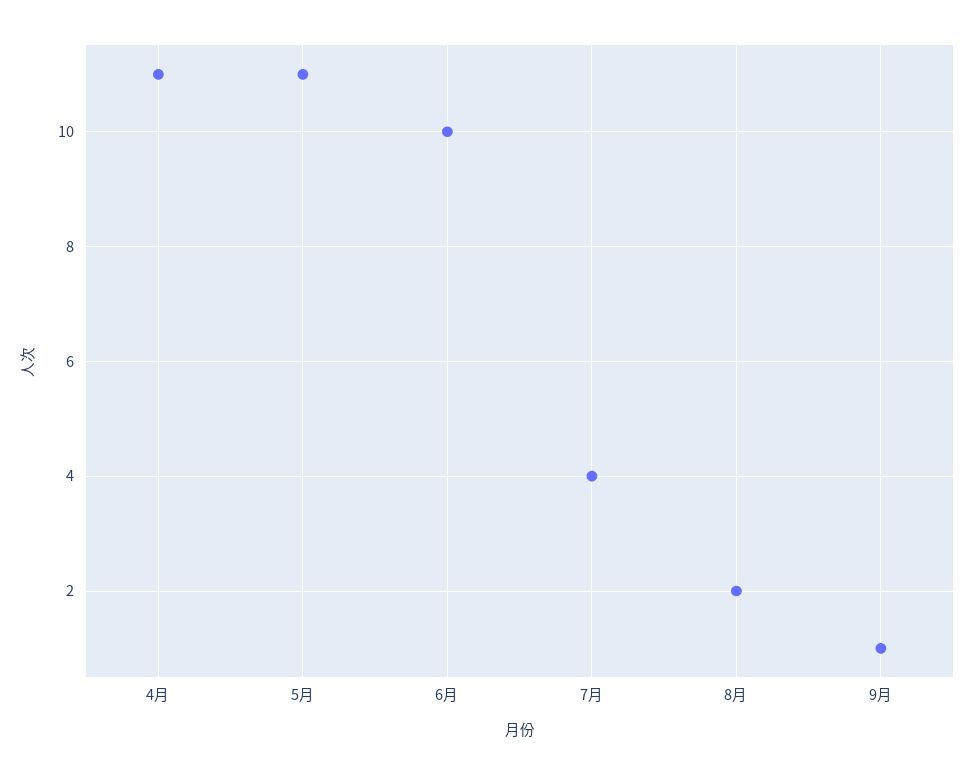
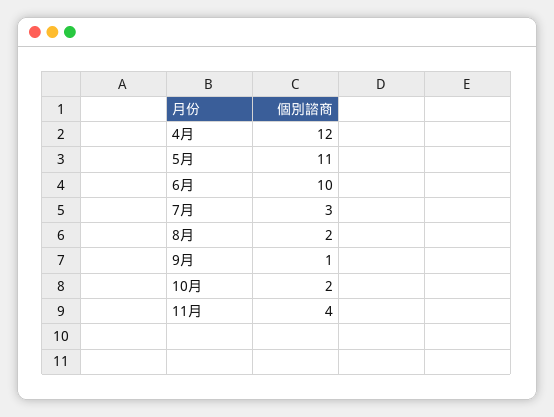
4月: 11 -> 12
7月: 4 -> 3
10月: none -> 2
11月: none -> 4

